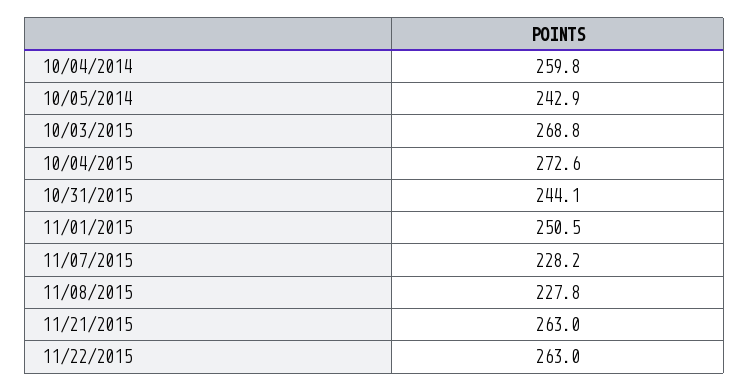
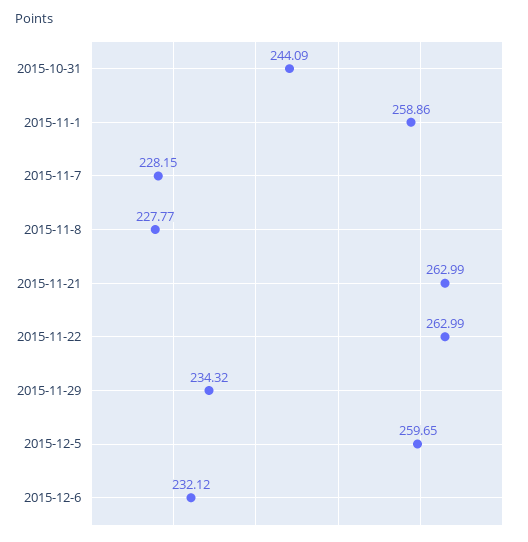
10/04/2014: 259.8 -> none
10/05/2014: 242.9 -> none
10/03/2015: 268.8 -> none
10/04/2015: 272.6 -> none
11/01/2015: 250.5 -> 258.86
2015-11-29: none -> 234.32
2015-12-5: none -> 259.65
2015-12-6: none -> 232.12

